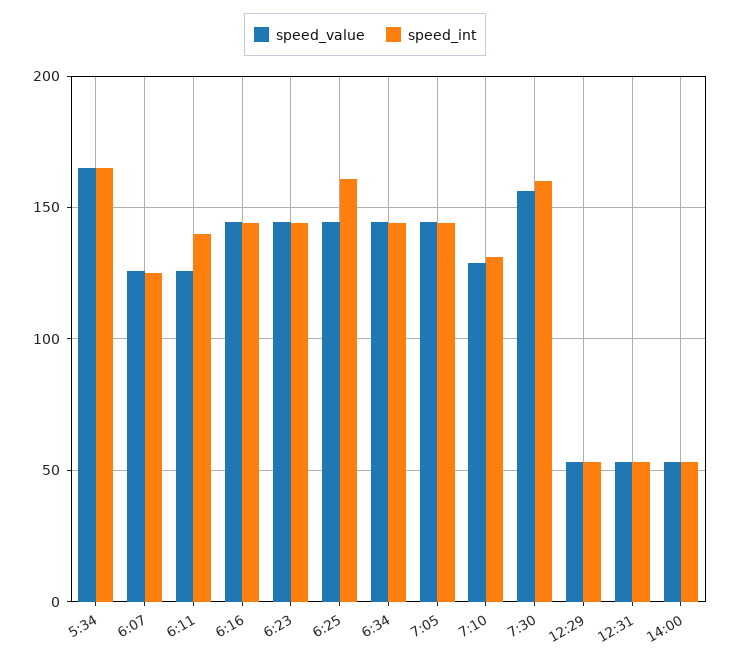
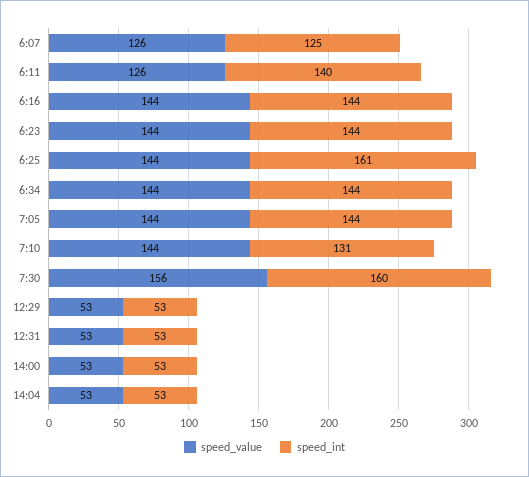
speed_value, 5:34: 165 -> none
speed_int, 5:34: 165 -> none
speed_value, 7:10: 130 -> 144
speed_value, 14:04: none -> 53
speed_int, 14:04: none -> 53

